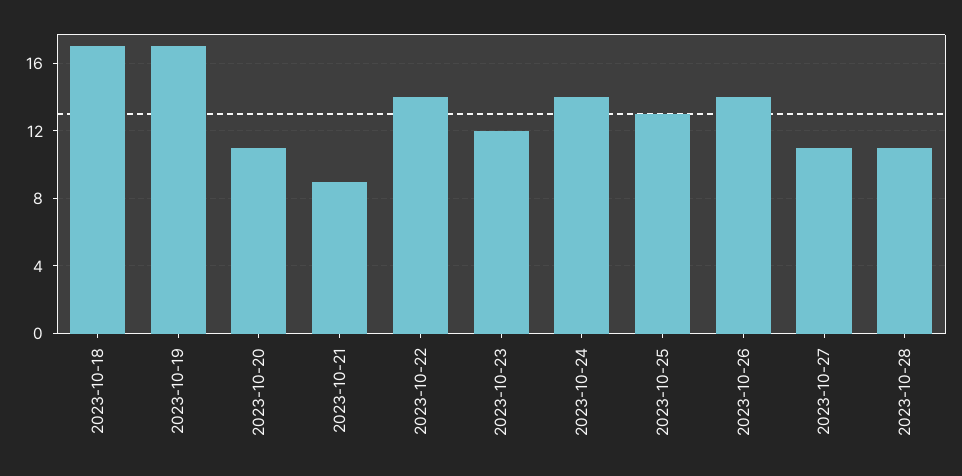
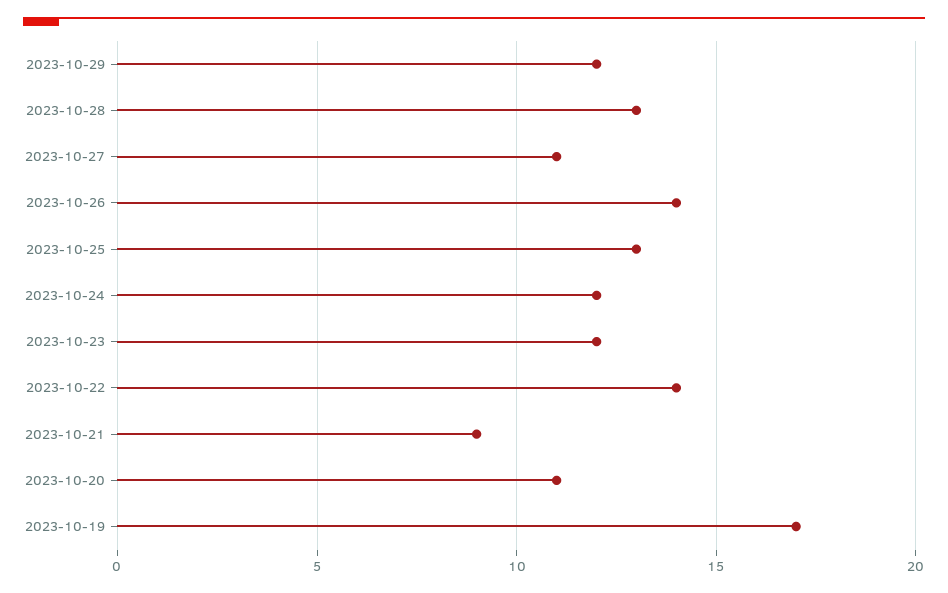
2023-10-18: 17 -> none
2023-10-24: 14 -> 12
2023-10-28: 11 -> 13
2023-10-29: none -> 12

